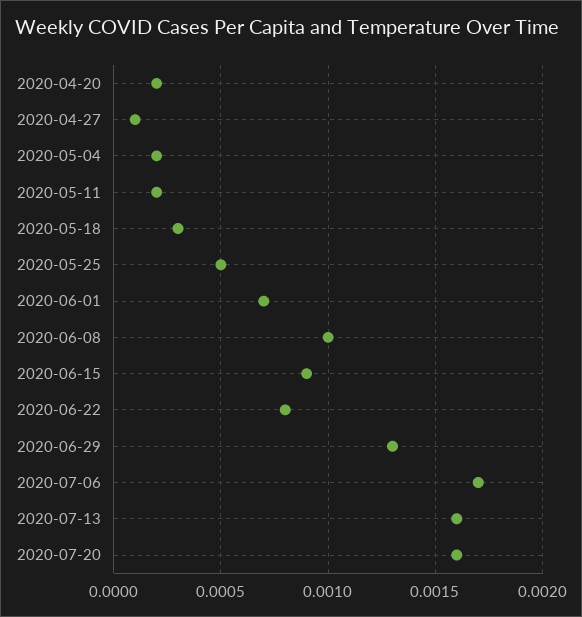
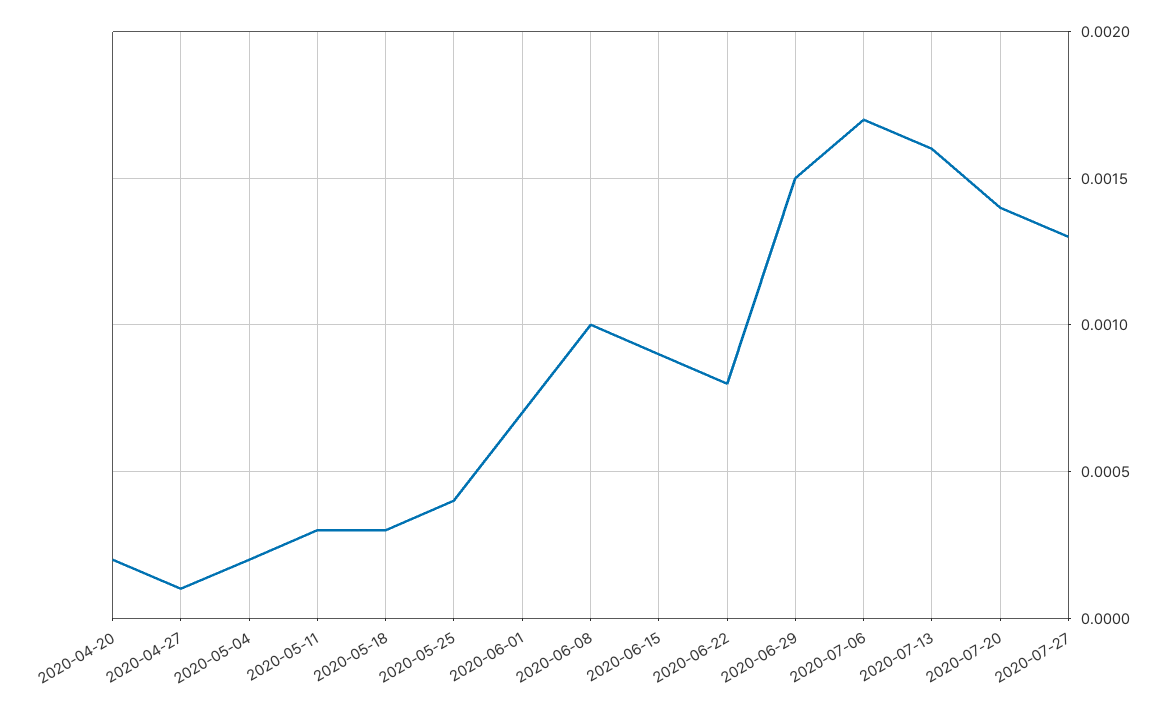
2020-05-11: 0.0002 -> 0.0003
2020-05-25: 0.0005 -> 0.0004
2020-06-29: 0.0013 -> 0.0015
2020-07-20: 0.0016 -> 0.0014
2020-07-27: none -> 0.0013

